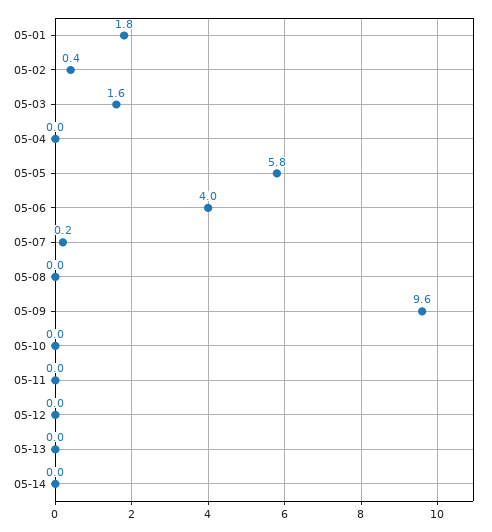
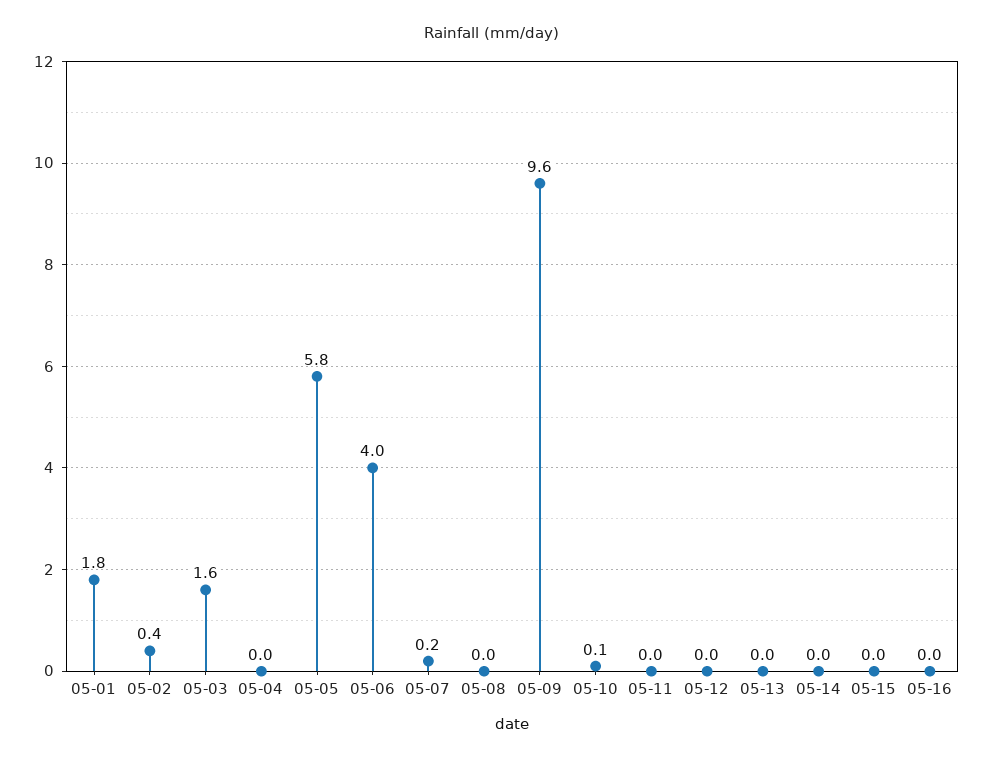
05-10: 0 -> 0.1
05-15: none -> 0
05-16: none -> 0

